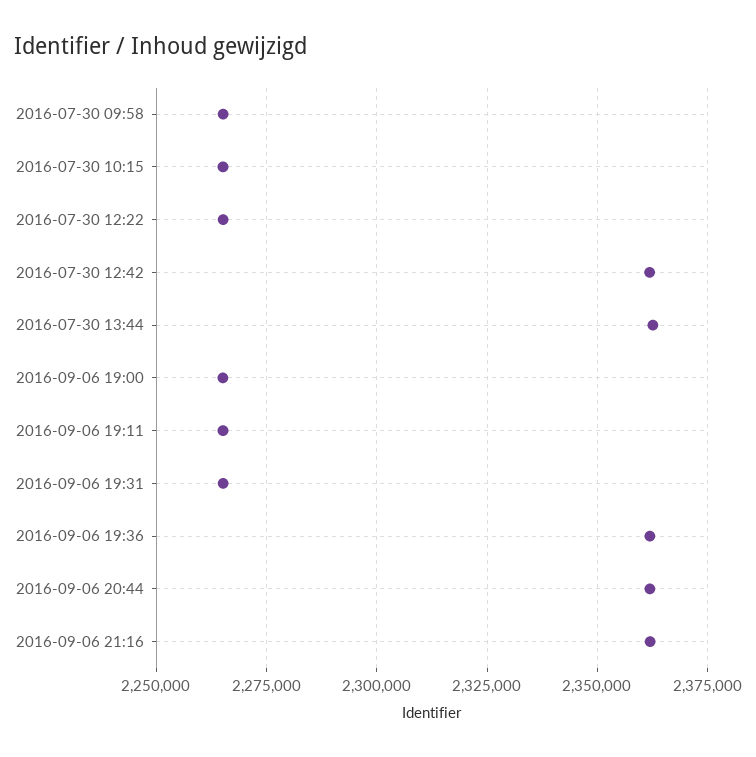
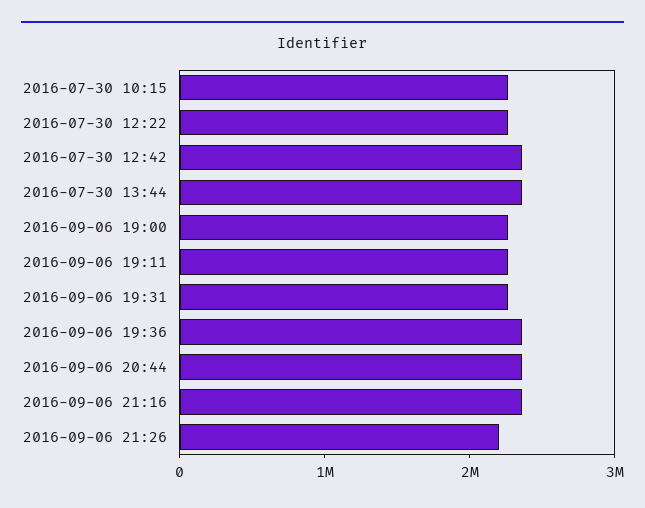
2016-07-30 09:58: 2265000 -> none
2016-09-06 21:26: none -> 2200000

